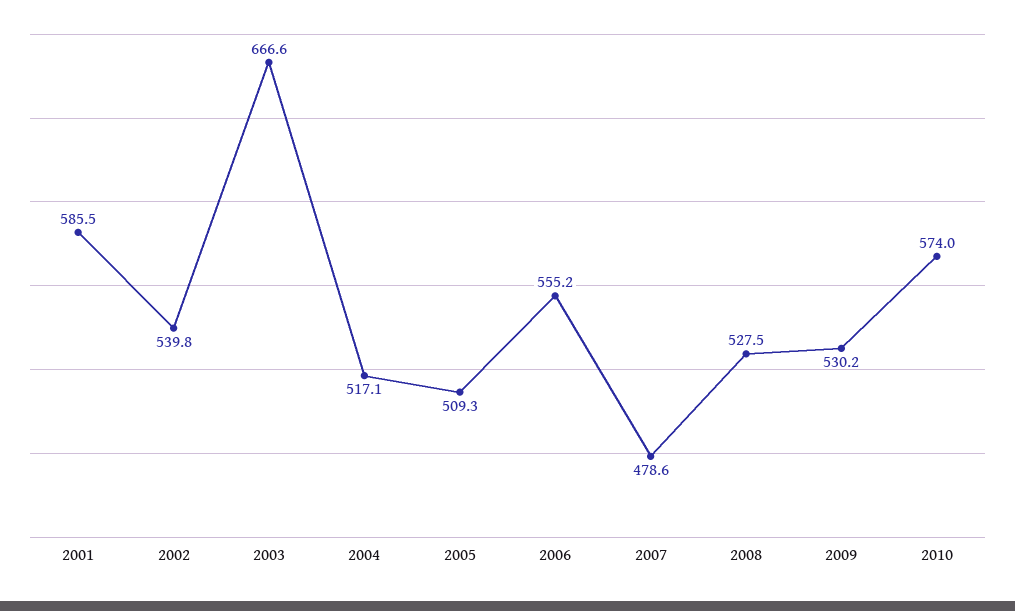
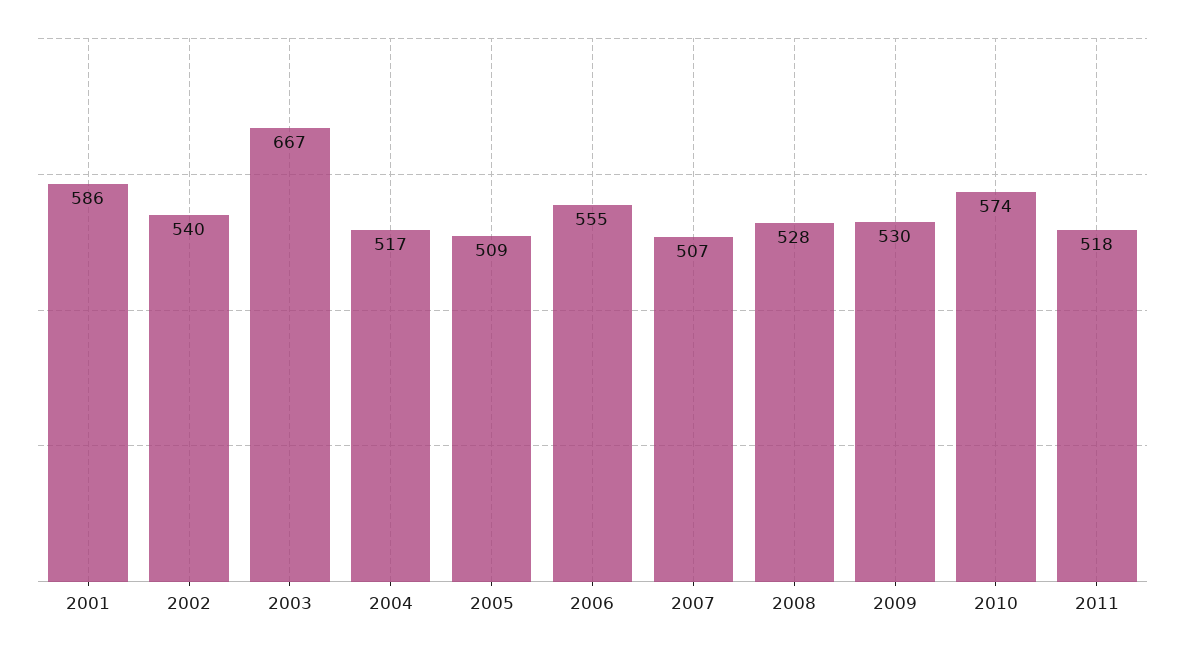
2007: 478.6 -> 507
2011: none -> 518

